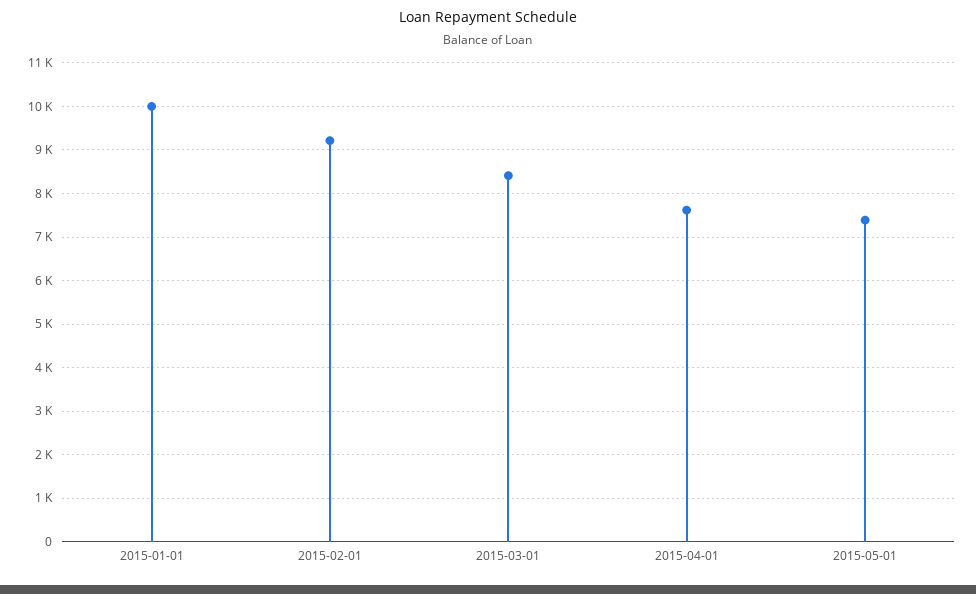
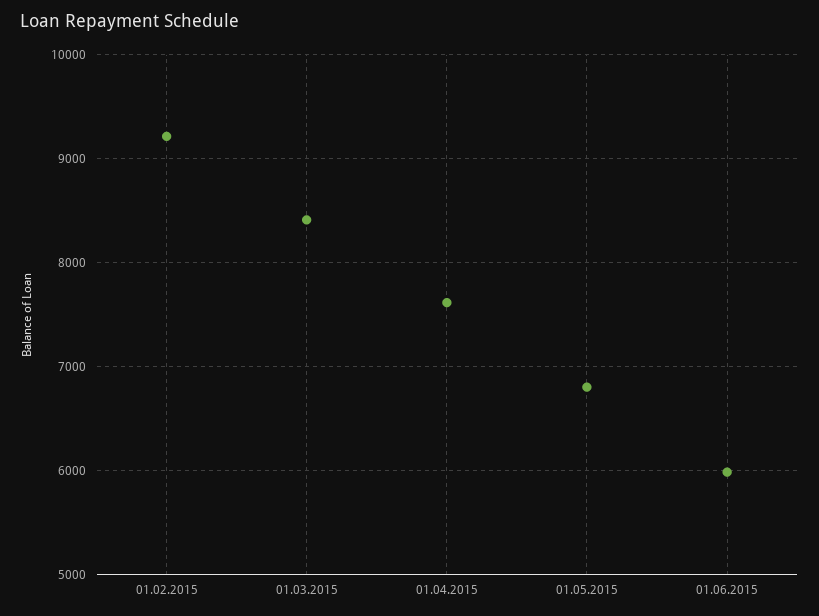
2015-01-01: 10000 -> none
2015-05-01: 7400 -> 6800
01.06.2015: none -> 6000

